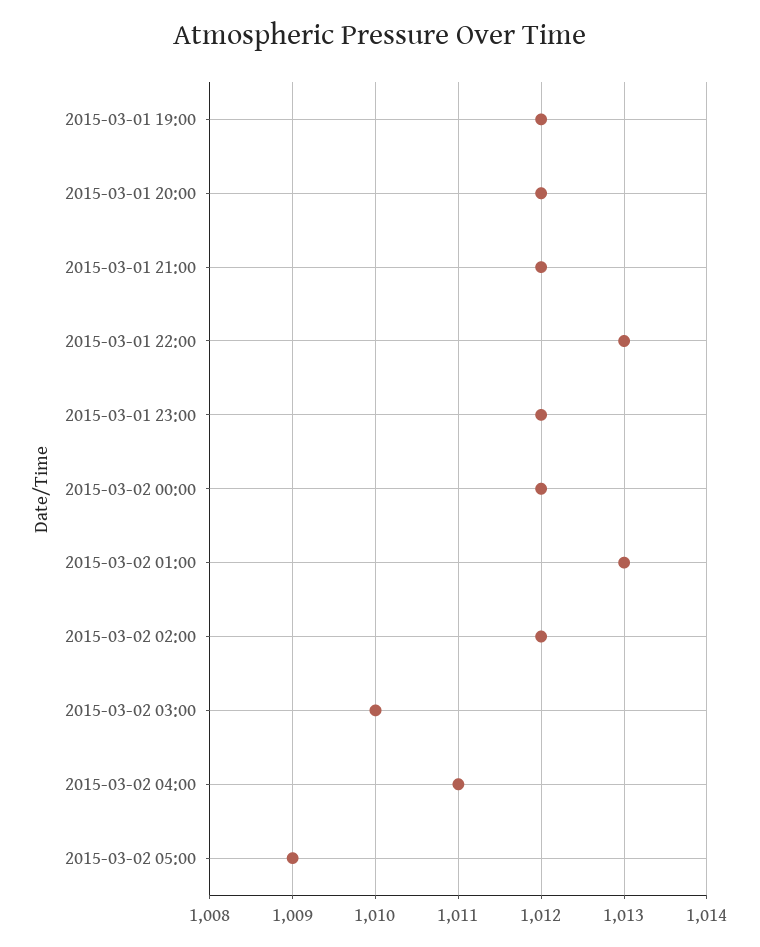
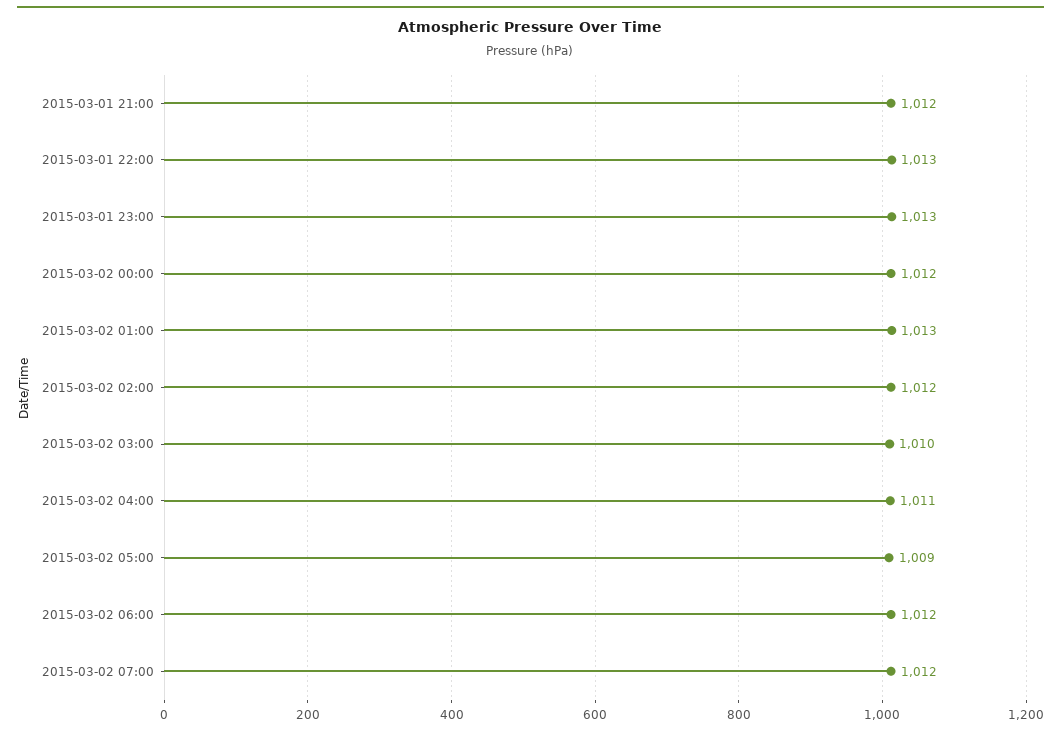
2015-03-01 19:00: 1012 -> none
2015-03-01 20:00: 1012 -> none
2015-03-01 23:00: 1012 -> 1013
2015-03-02 06:00: none -> 1012
2015-03-02 07:00: none -> 1012

